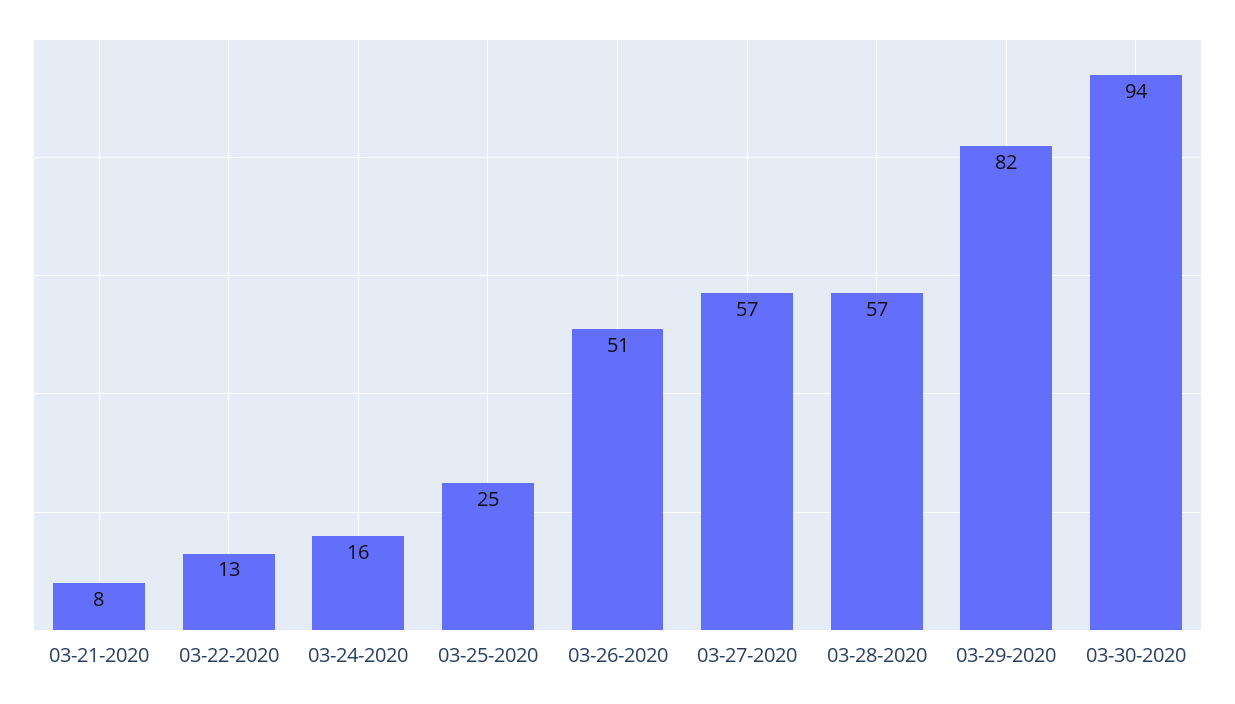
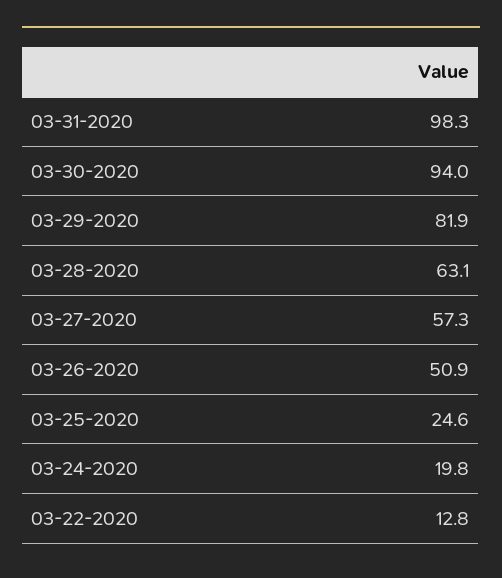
03-21-2020: 8 -> none
03-24-2020: 16 -> 19.8
03-28-2020: 57 -> 63.1
03-31-2020: none -> 98.3

